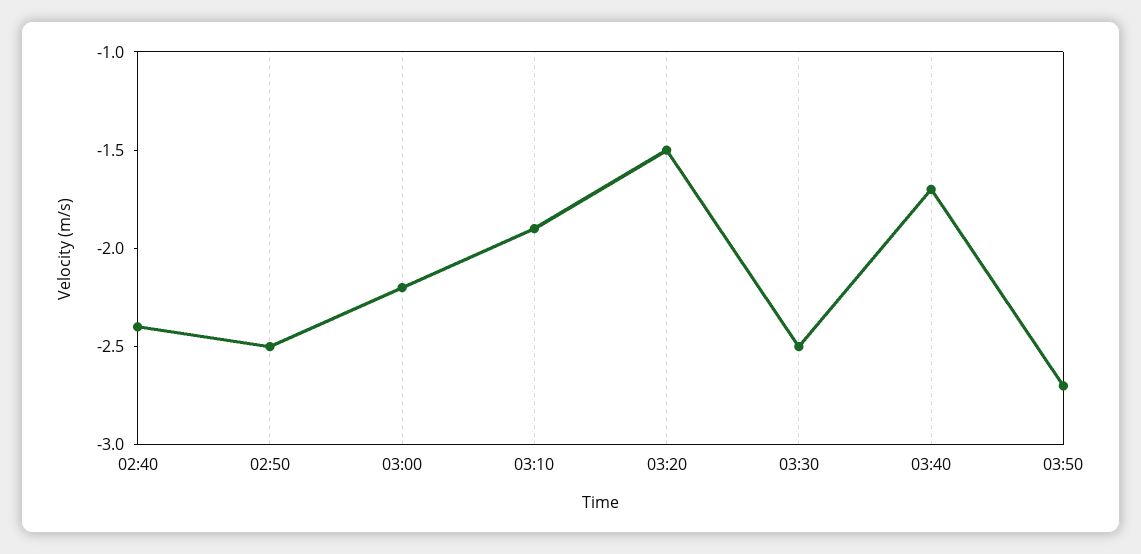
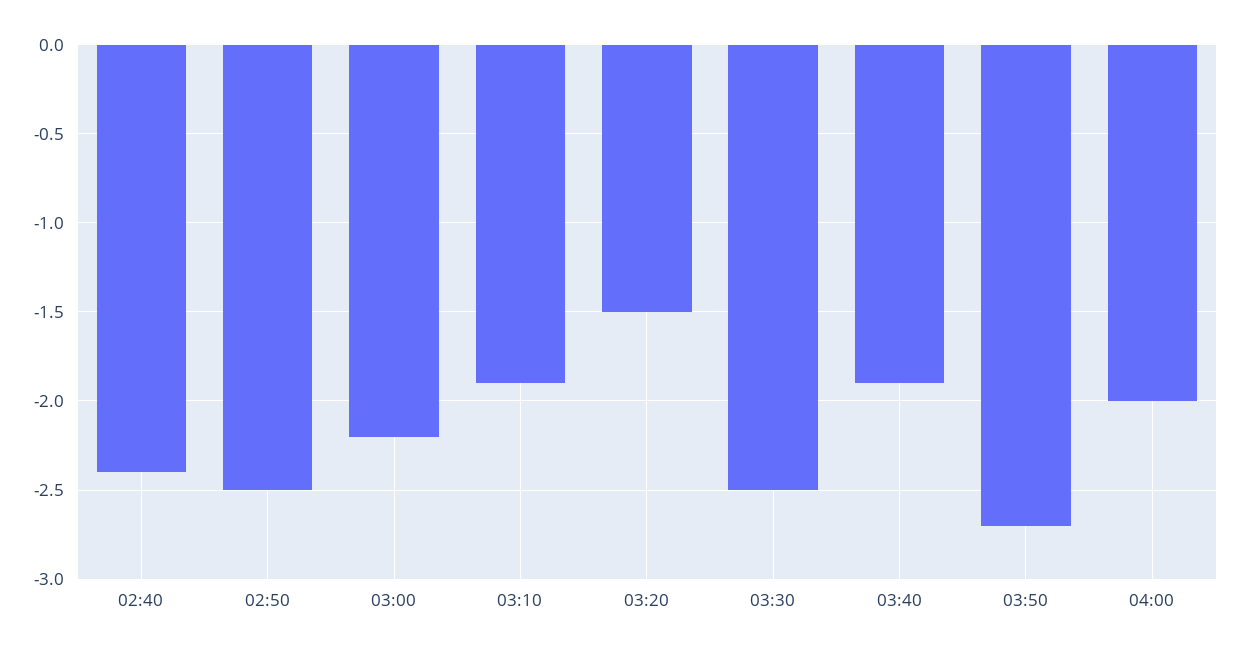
03:40: -1.7 -> -1.9
04:00: none -> -2

